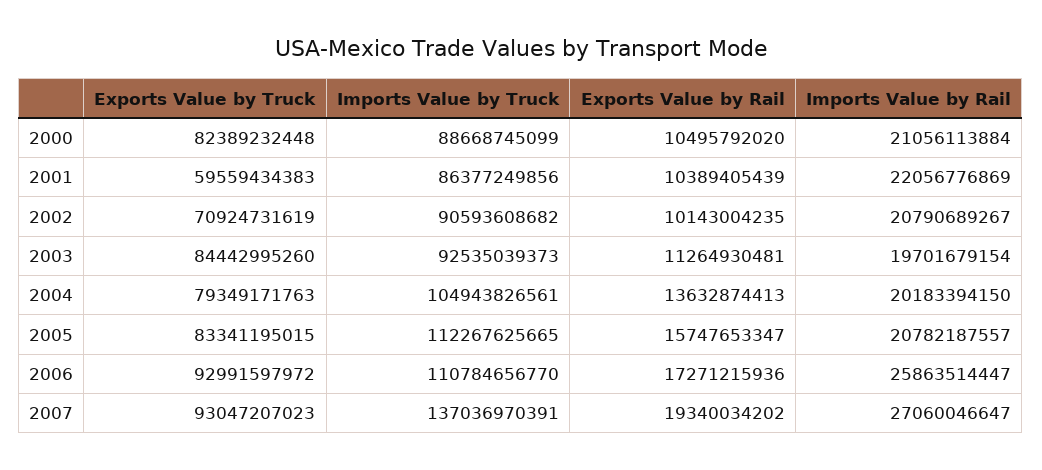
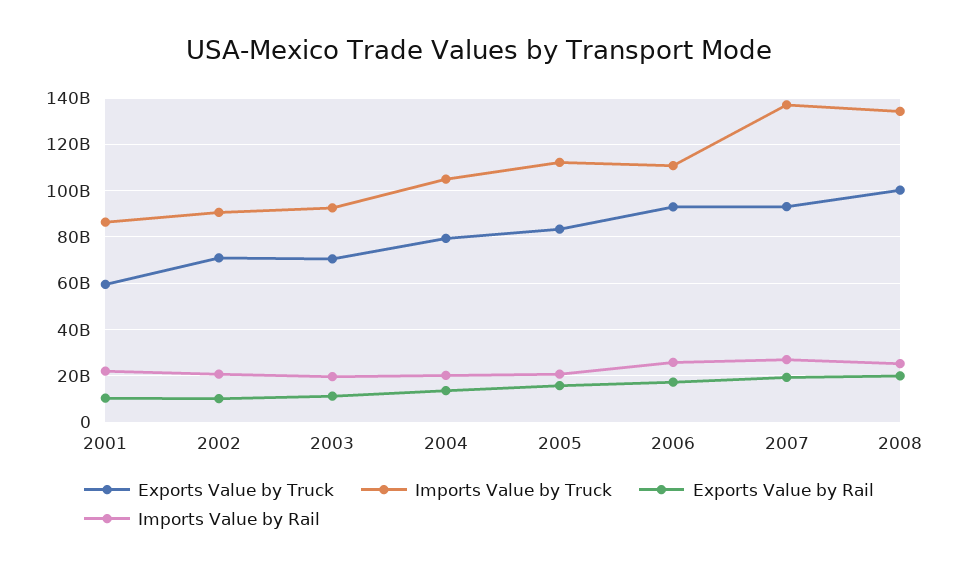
Exports Value by Truck, 2000: 82389232448 -> none
Imports Value by Truck, 2000: 88668745099 -> none
Exports Value by Rail, 2000: 10495792020 -> none
Imports Value by Rail, 2000: 21056113884 -> none
Exports Value by Truck, 2003: 84442995260 -> 70000000000
Exports Value by Truck, 2008: none -> 100000000000
Imports Value by Truck, 2008: none -> 135000000000
Exports Value by Rail, 2008: none -> 20000000000
Imports Value by Rail, 2008: none -> 25000000000

